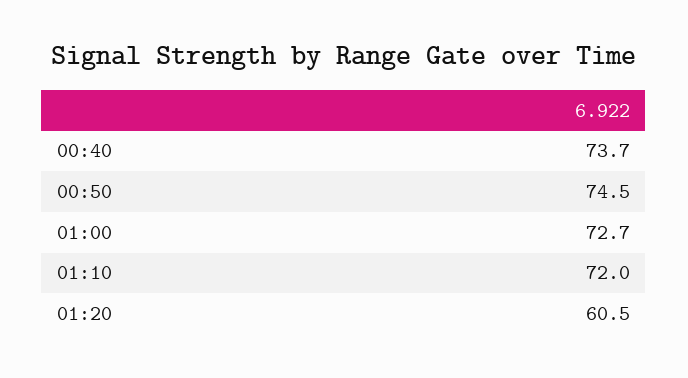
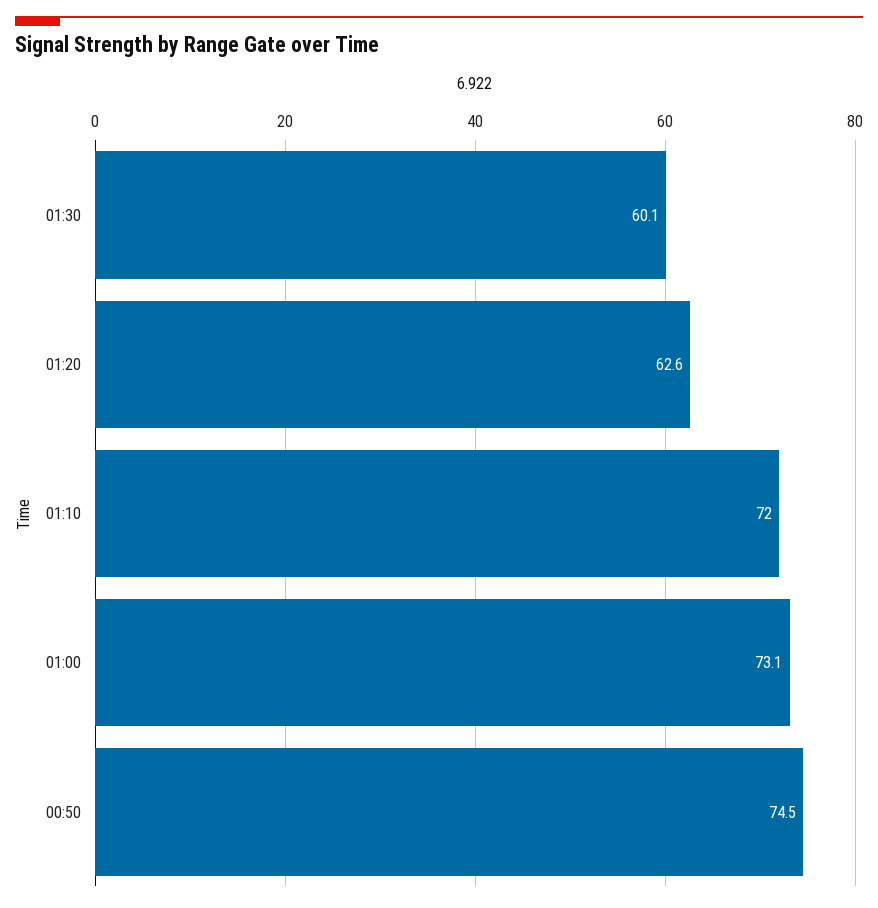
00:40: 73.7 -> none
01:00: 72.7 -> 73.1
01:20: 60.5 -> 62.6
01:30: none -> 60.1

